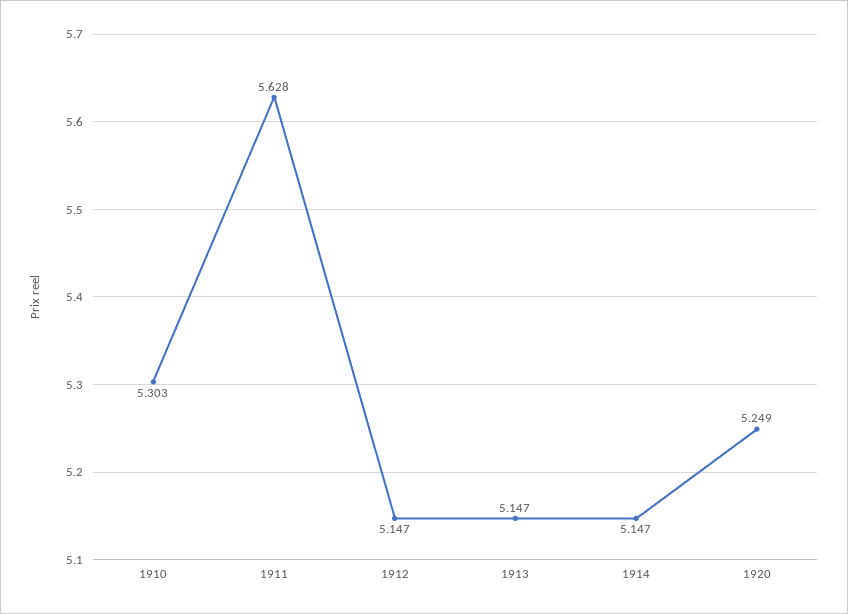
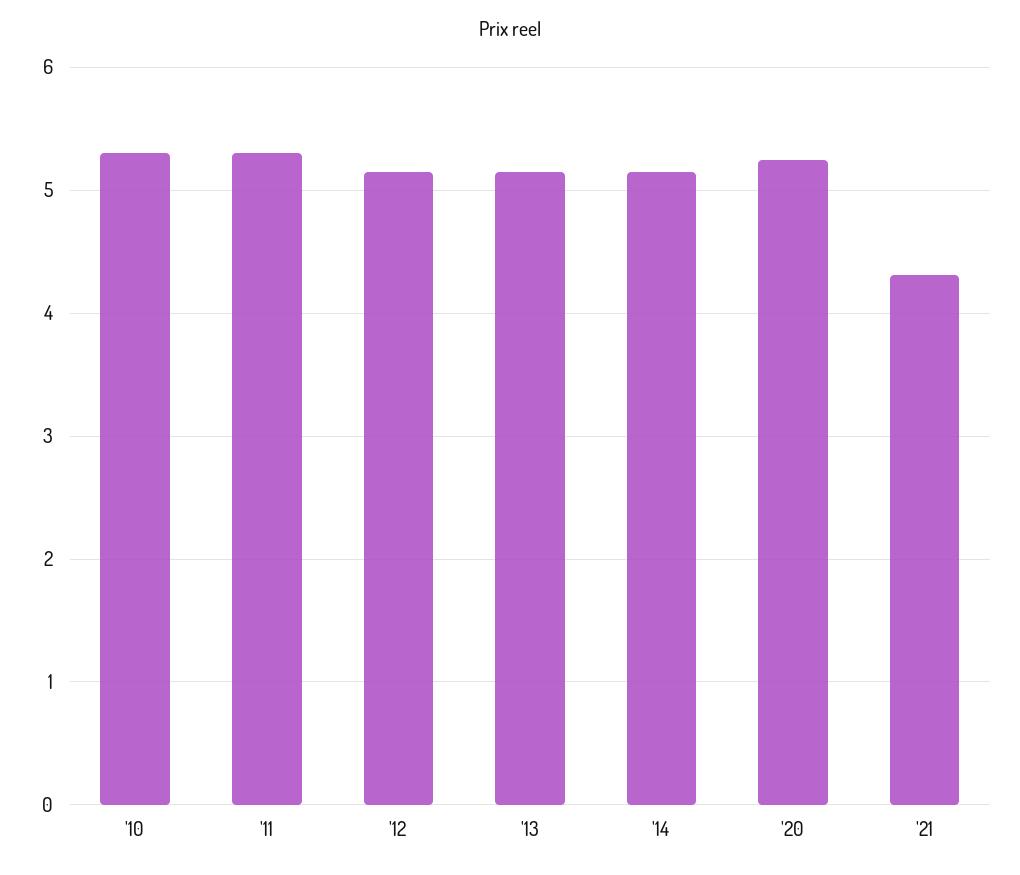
1911: 5.628 -> 5.3
'21: none -> 4.3

